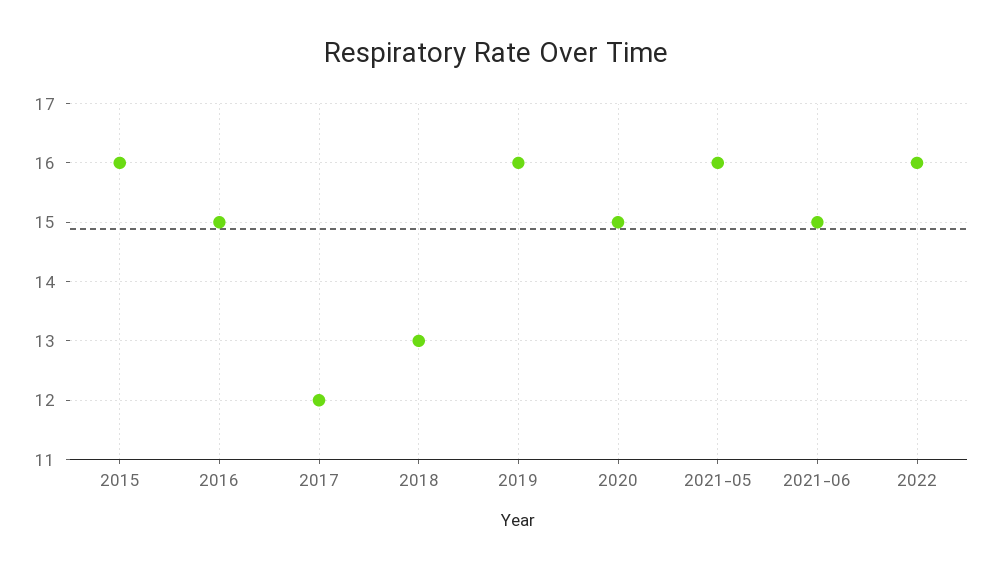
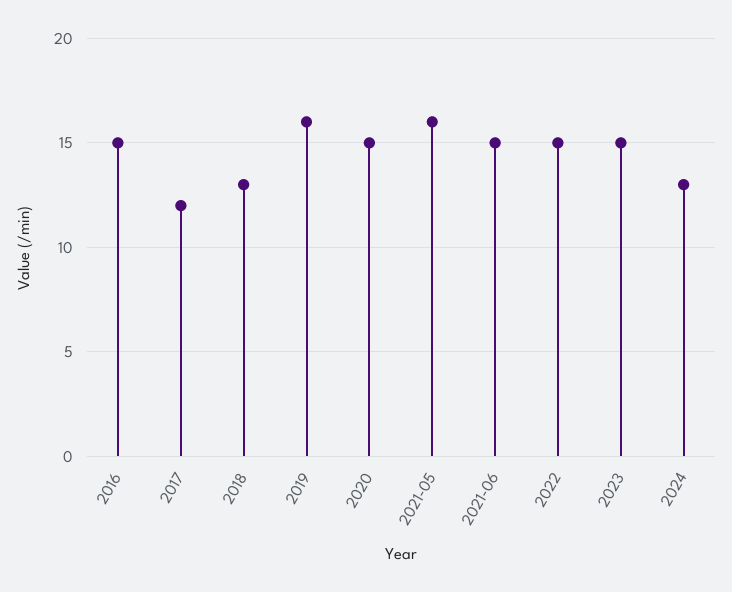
2015: 16 -> none
2022: 16 -> 15
2023: none -> 15
2024: none -> 13

